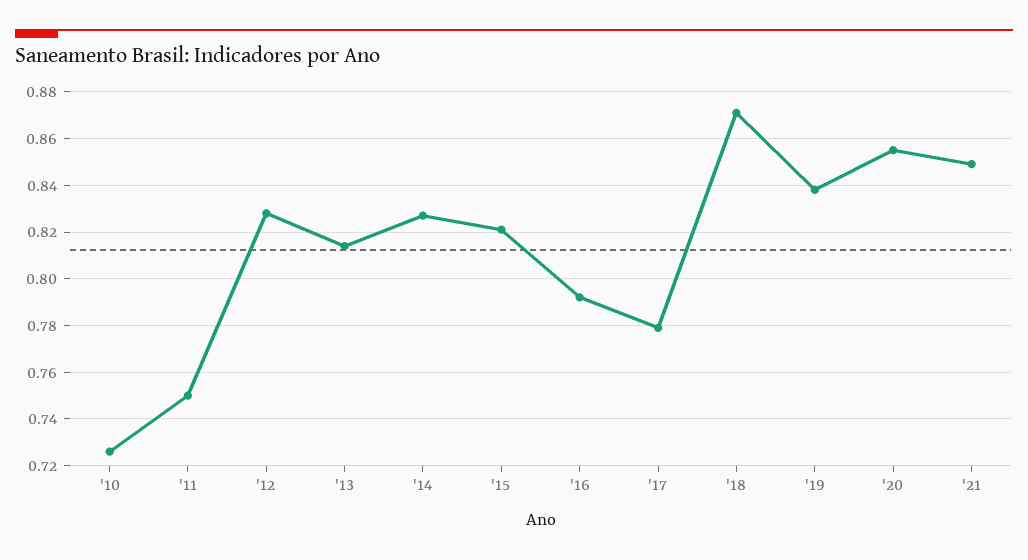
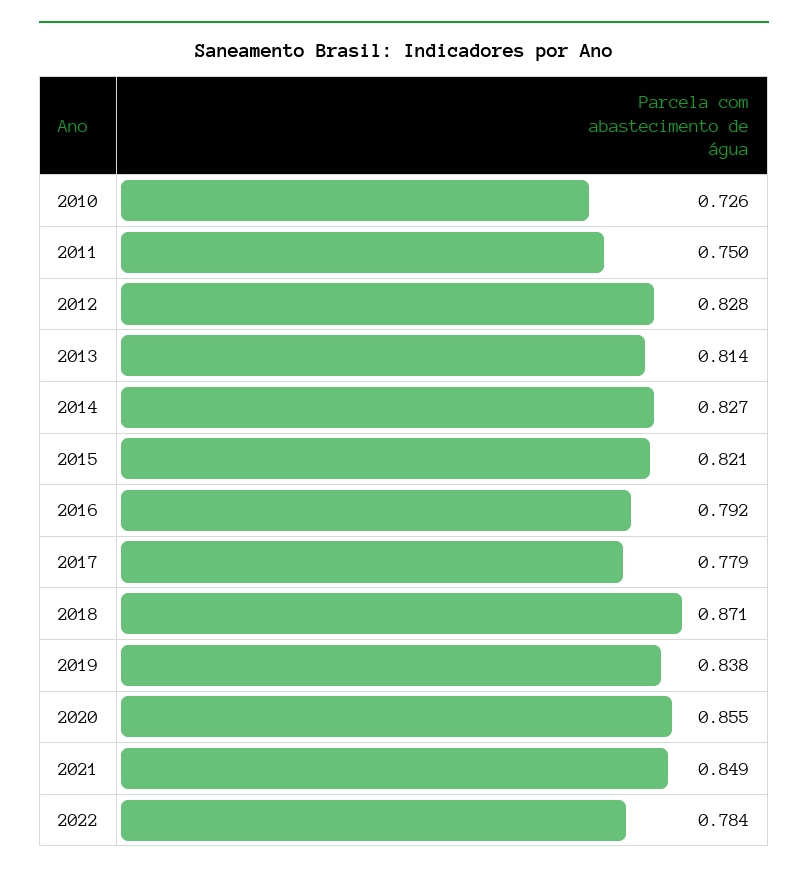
2022: none -> 0.784

